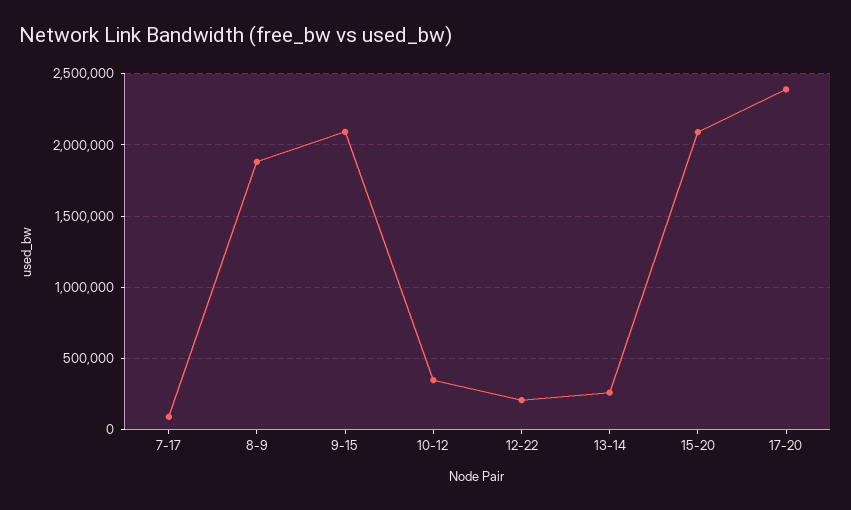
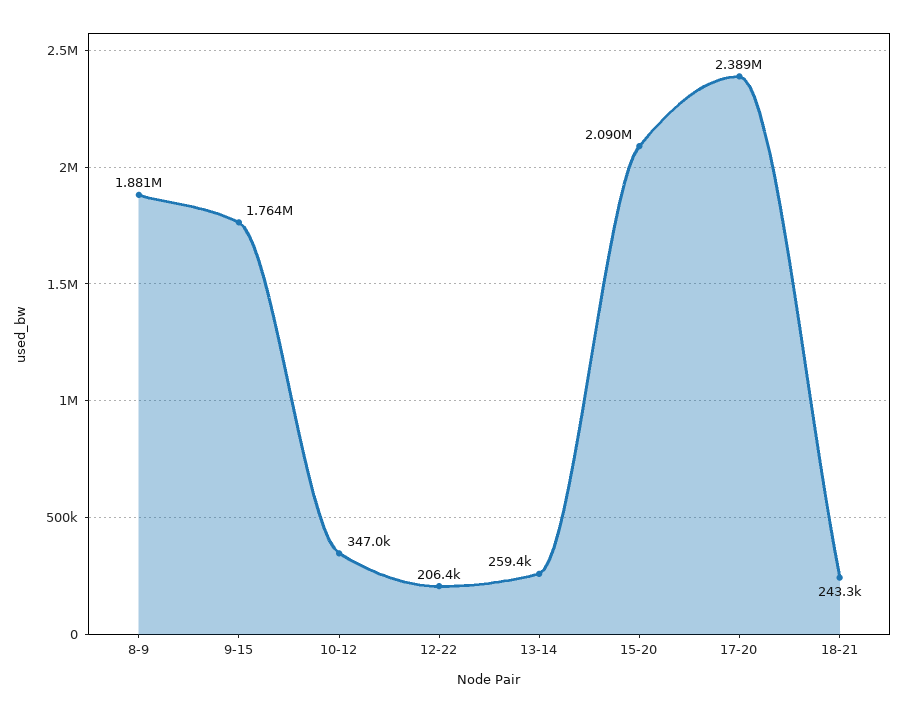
7-17: 100000 -> none
9-15: 2100000 -> 1764000
18-21: none -> 243300

